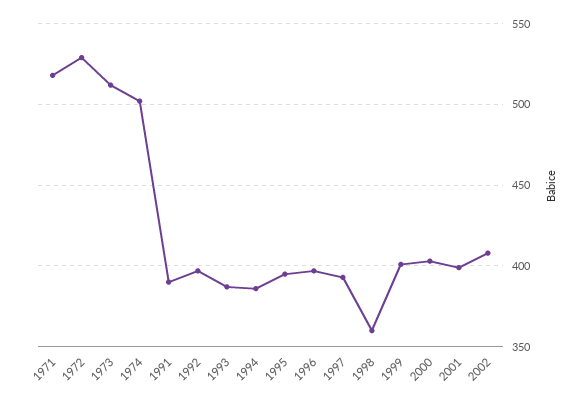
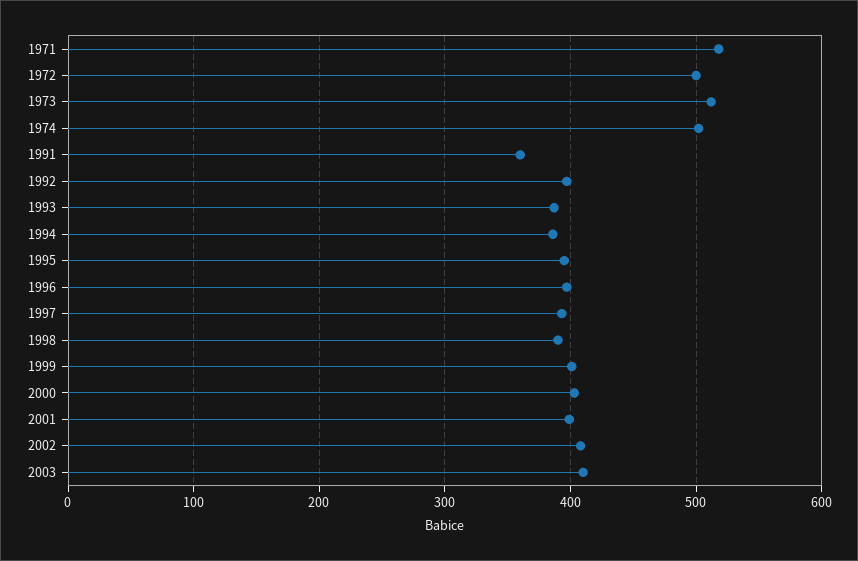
1972: 530 -> 500
1991: 390 -> 360
1998: 360 -> 390
2003: none -> 410

